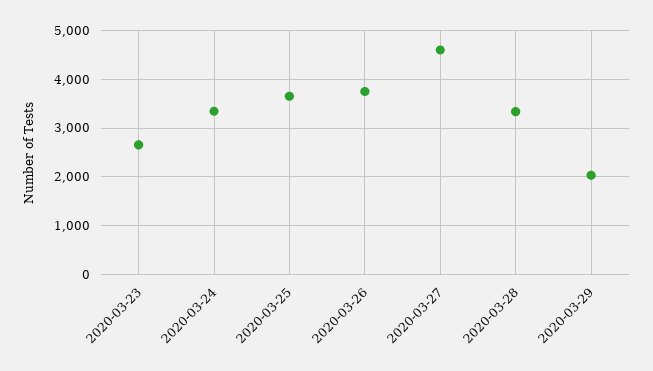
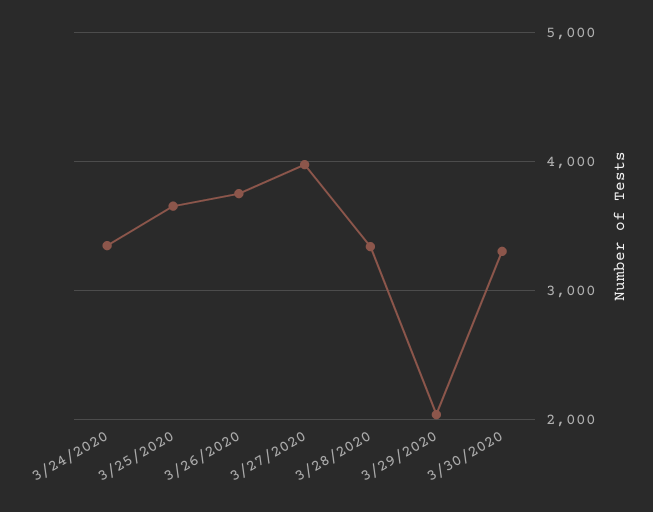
2020-03-23: 2600 -> none
2020-03-27: 4600 -> 4000
3/30/2020: none -> 3300

